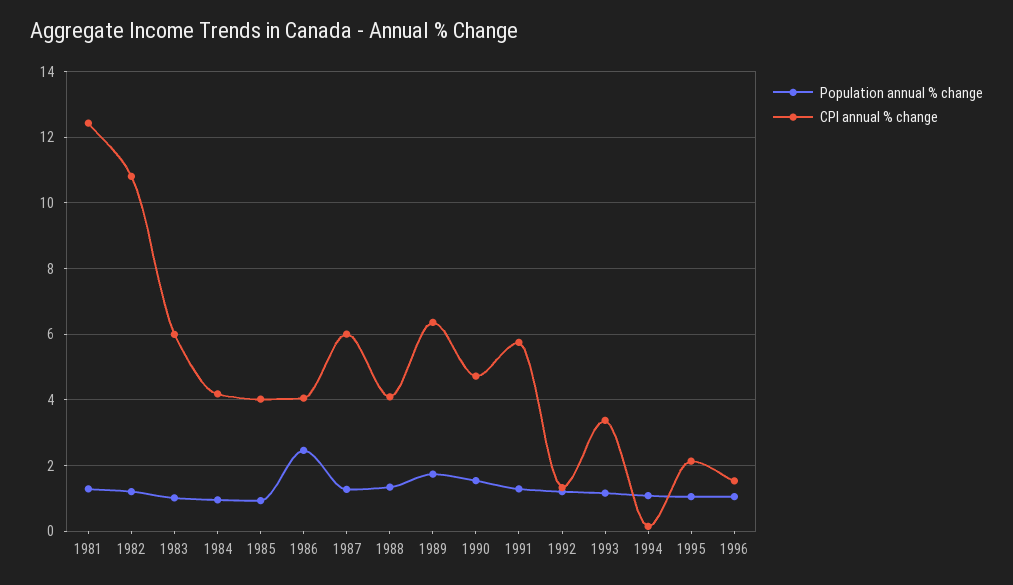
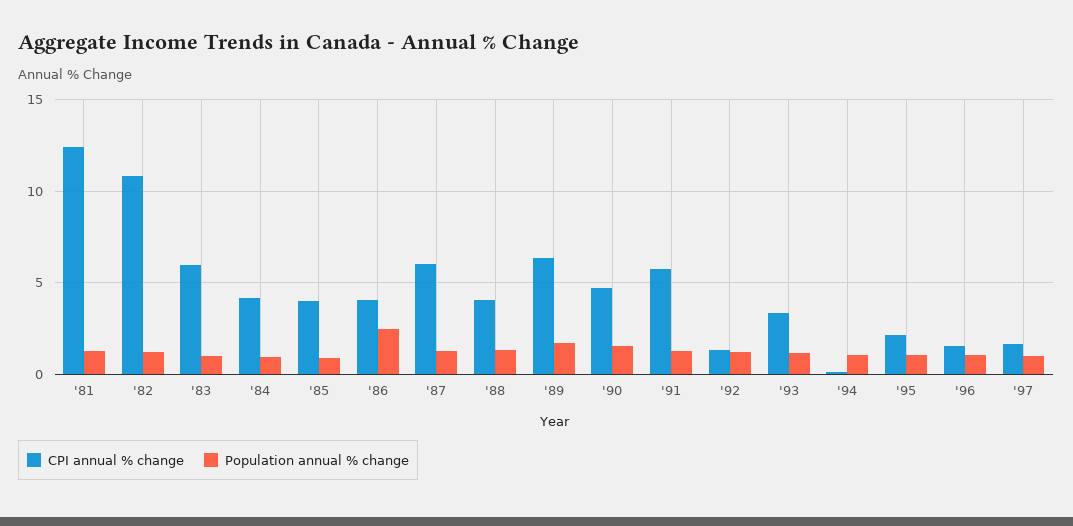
CPI annual % change, '97: none -> 1.5
Population annual % change, '97: none -> 1

